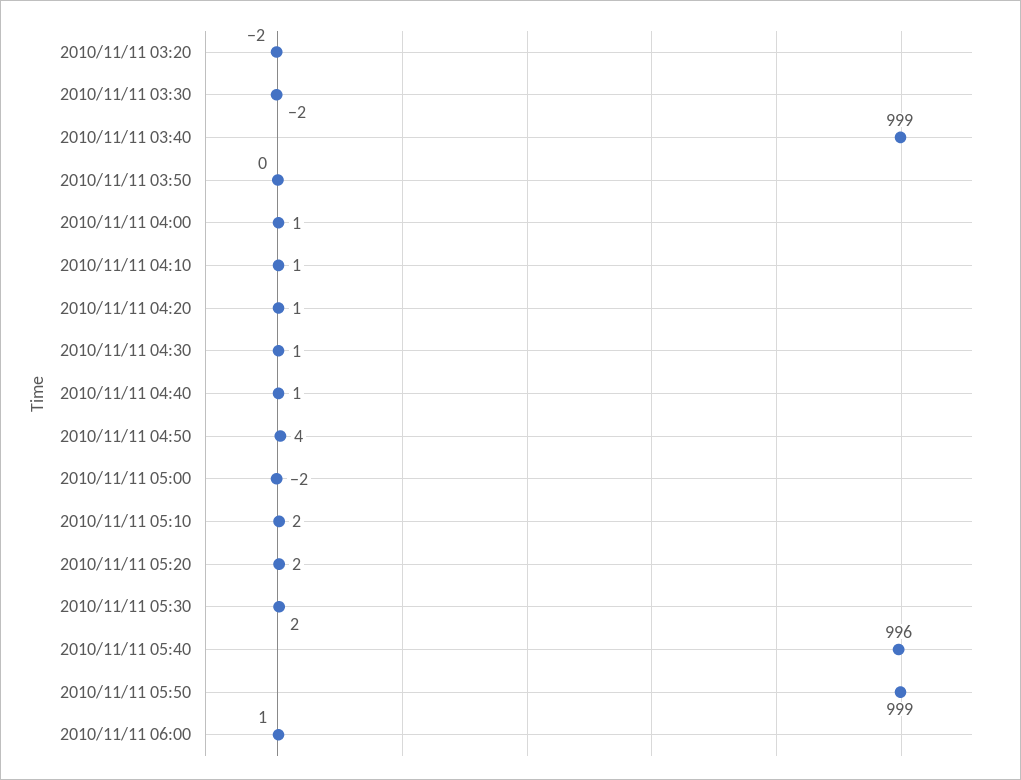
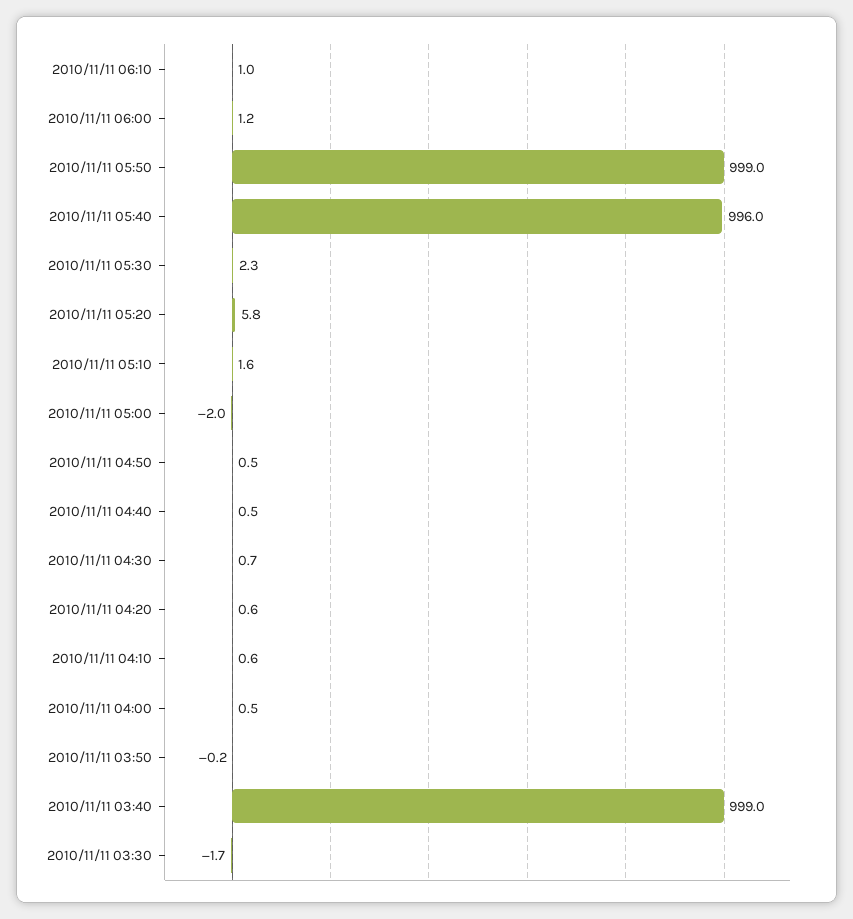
2010/11/11 03:20: -2 -> none
2010/11/11 04:50: 4 -> 0.5
2010/11/11 05:20: 2 -> 5.8
2010/11/11 06:10: none -> 1

